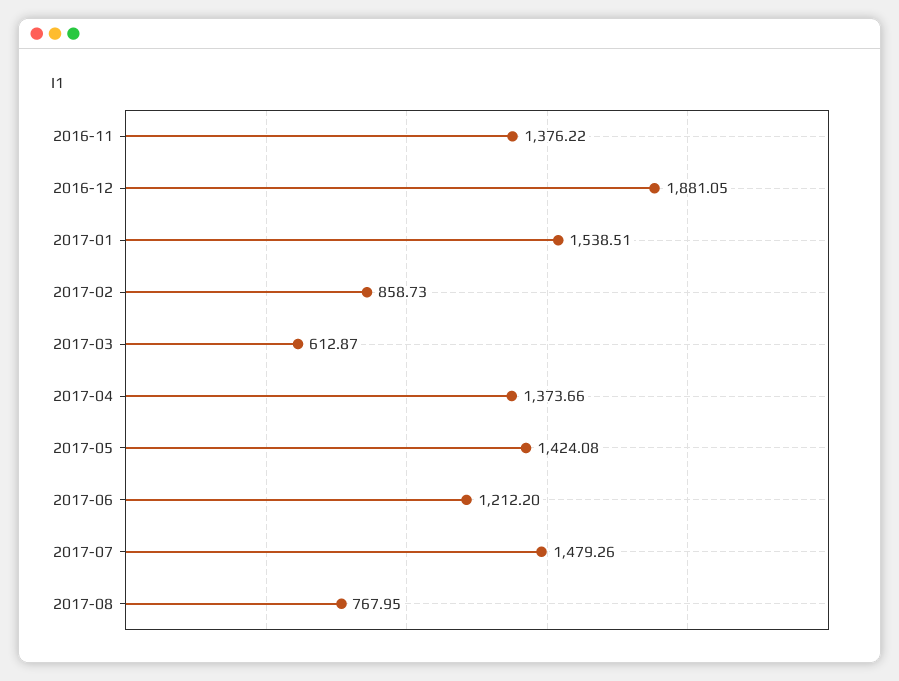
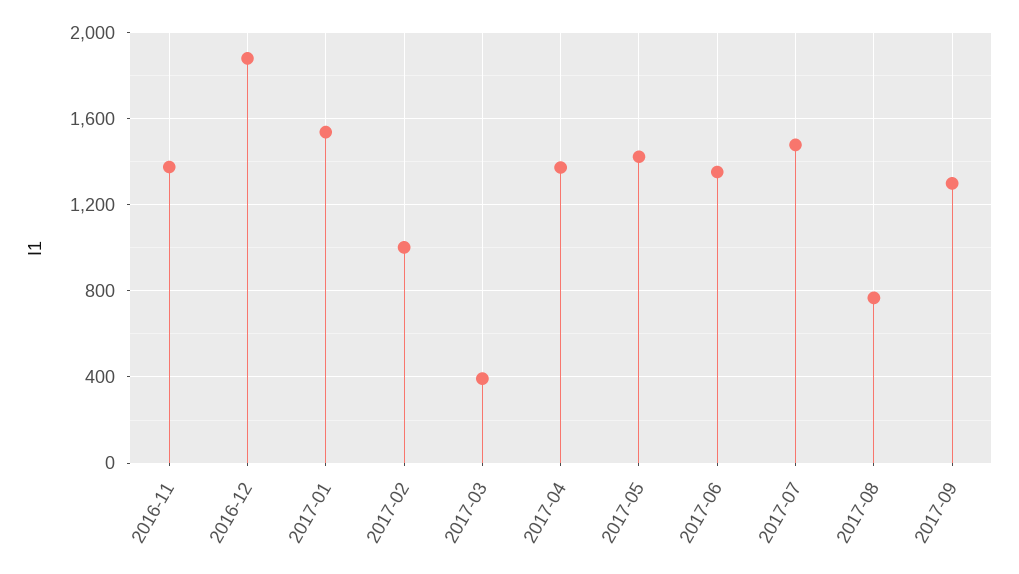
2017-02: 858.73 -> 1000
2017-03: 612.87 -> 400
2017-06: 1212.2 -> 1350
2017-09: none -> 1300

